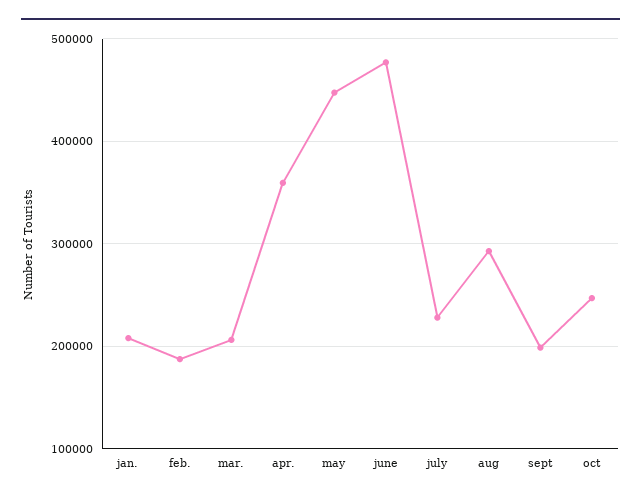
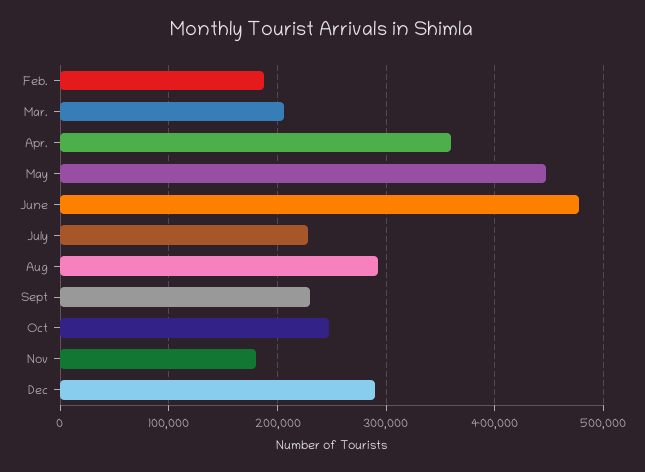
jan.: 210000 -> none
sept: 200000 -> 230000
Nov: none -> 180000
Dec: none -> 290000

